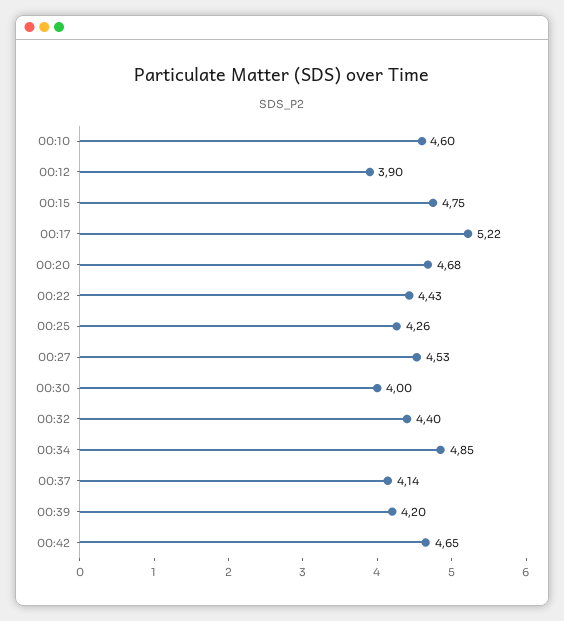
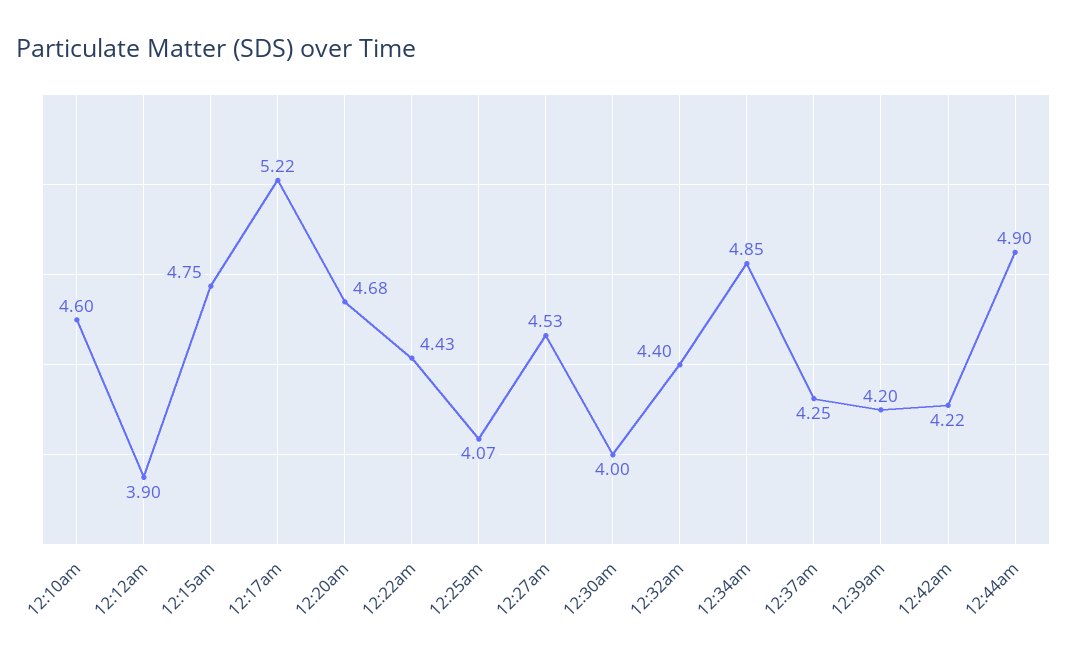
00:25: 4.26 -> 4.07
00:37: 4.14 -> 4.25
00:42: 4.65 -> 4.22
12:44am: none -> 4.9

